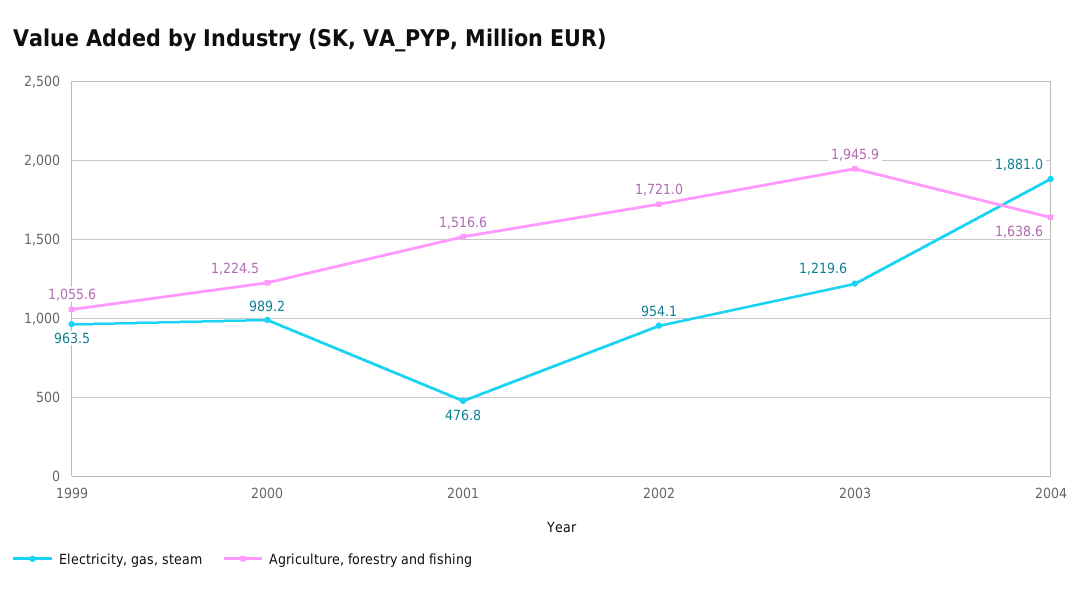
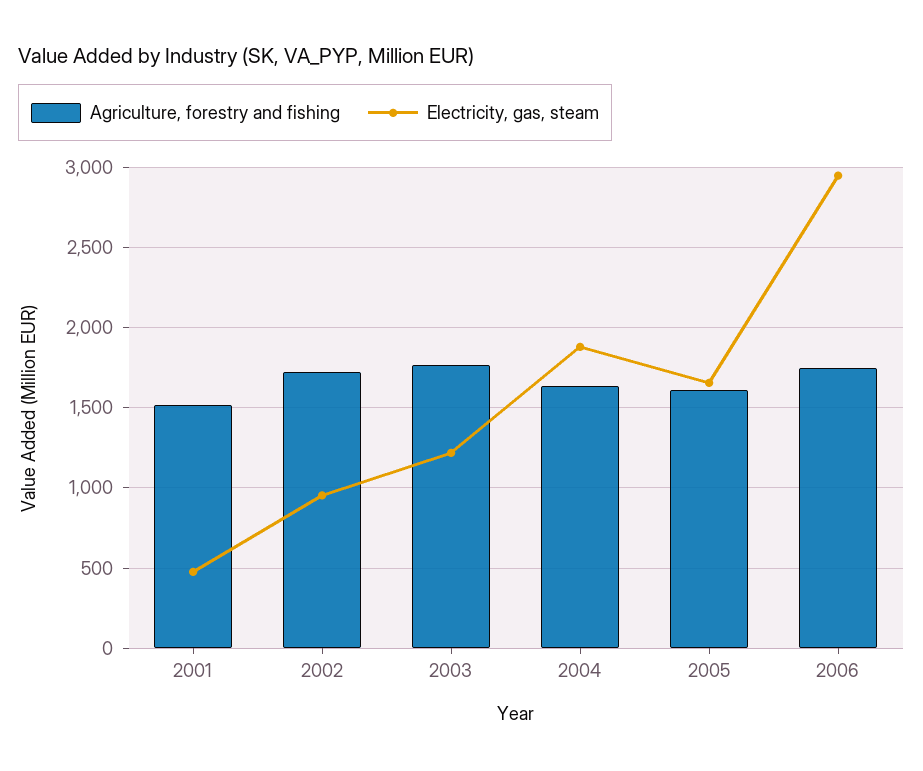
Electricity, gas, steam, 1999: 963.5 -> none
Agriculture, forestry and fishing, 1999: 1055.6 -> none
Electricity, gas, steam, 2000: 989.2 -> none
Agriculture, forestry and fishing, 2000: 1224.5 -> none
Agriculture, forestry and fishing, 2003: 1945.9 -> 1750
Agriculture, forestry and fishing, 2005: none -> 1600
Electricity, gas, steam, 2005: none -> 1650
Agriculture, forestry and fishing, 2006: none -> 1750
Electricity, gas, steam, 2006: none -> 2950

